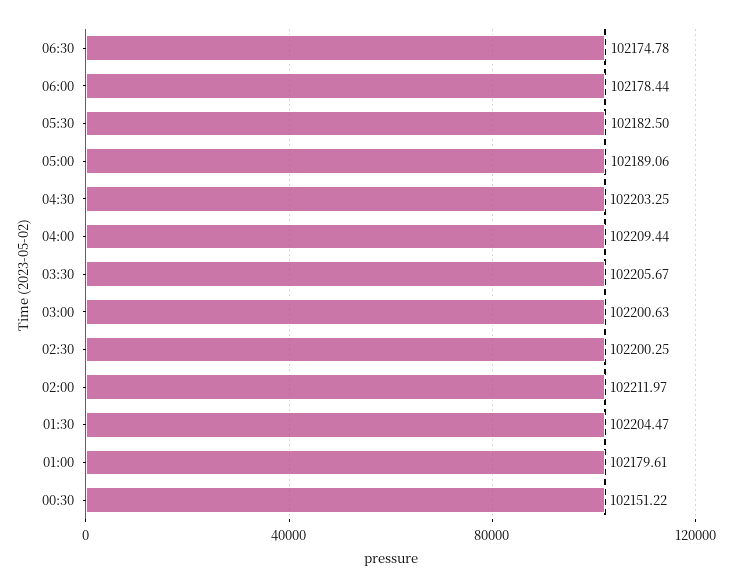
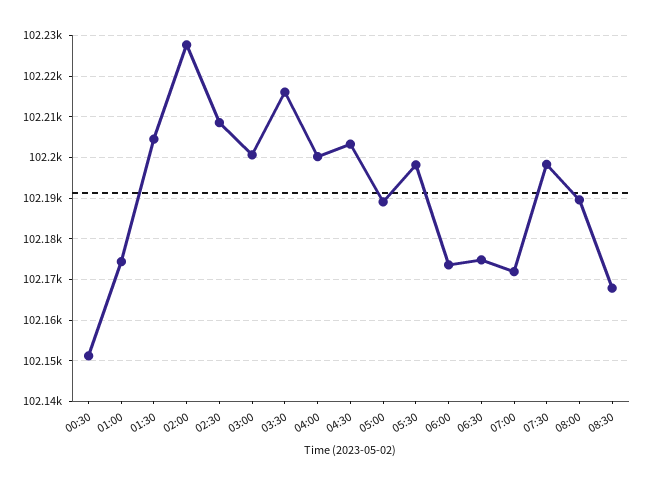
06:00: 102178.44 -> 102174
05:30: 102182.5 -> 102198
04:00: 102209.44 -> 102200
03:30: 102205.67 -> 102216
02:30: 102200.25 -> 102208
02:00: 102211.97 -> 102228
01:00: 102179.61 -> 102174
07:00: none -> 102172
07:30: none -> 102198
08:00: none -> 102190
08:30: none -> 102168

